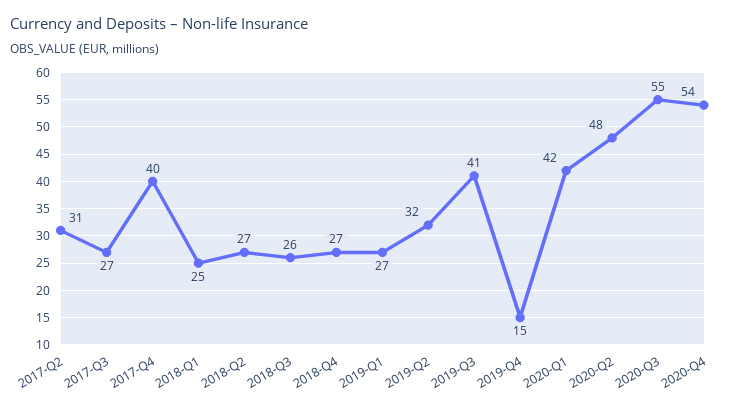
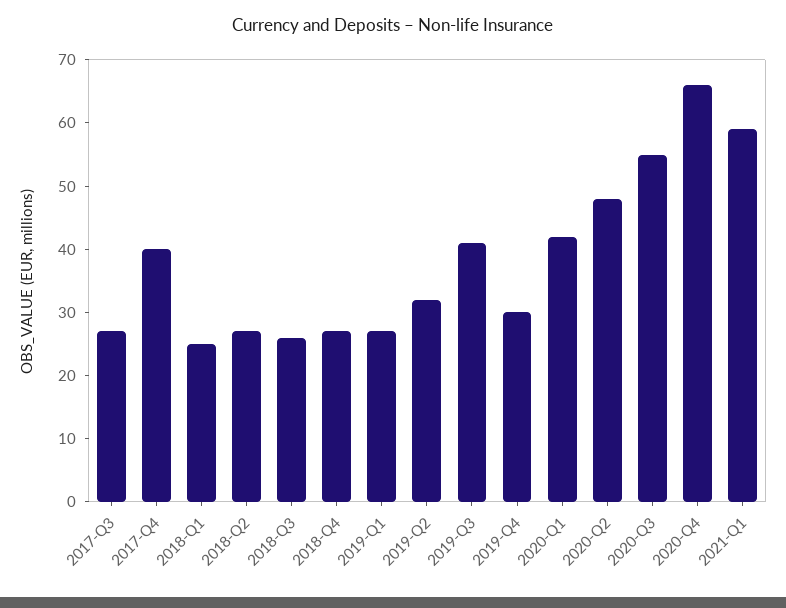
2017-Q2: 31 -> none
2019-Q4: 15 -> 30
2020-Q4: 54 -> 65
2021-Q1: none -> 60

